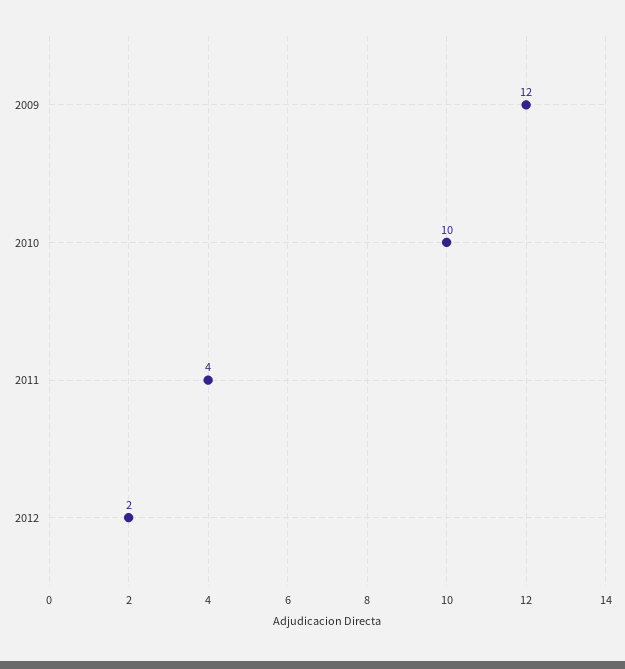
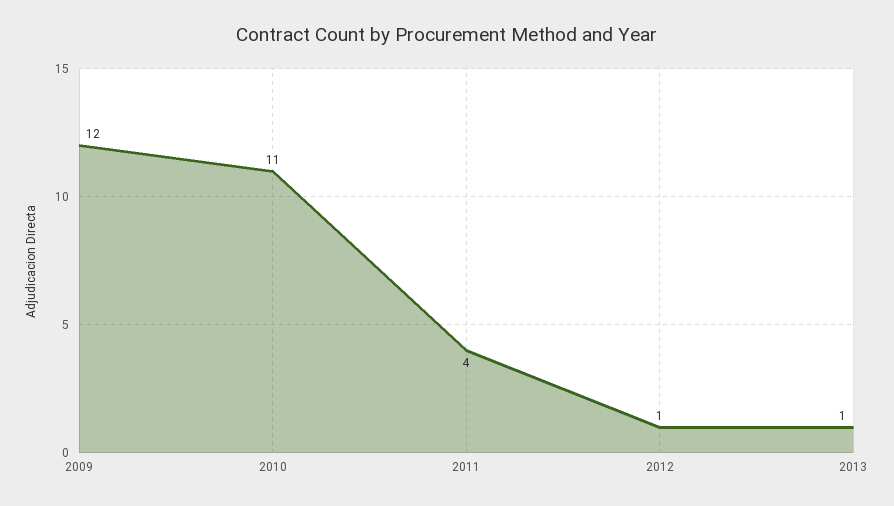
2010: 10 -> 11
2012: 2 -> 1
2013: none -> 1

